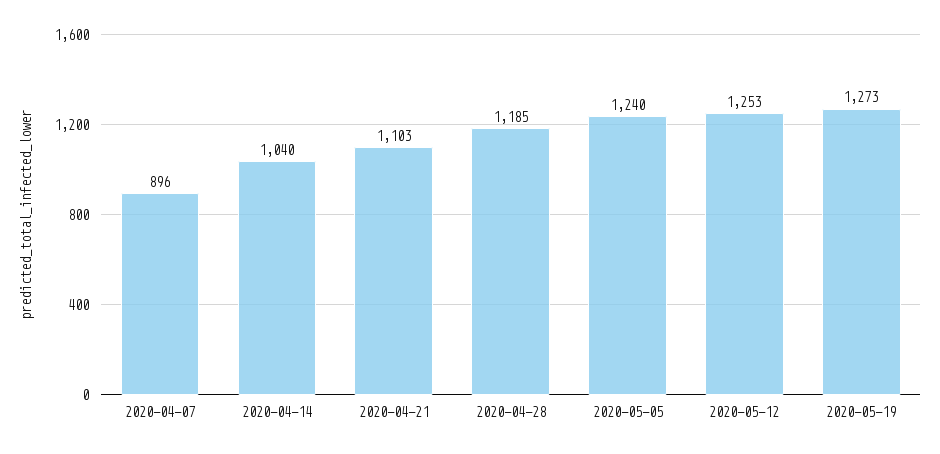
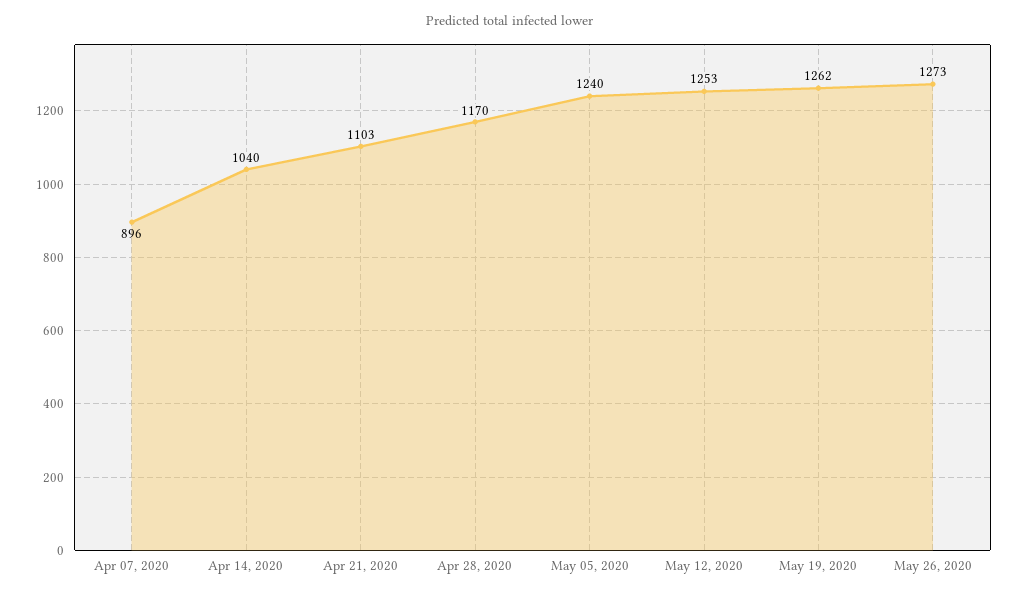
2020-04-28: 1185 -> 1170
2020-05-19: 1273 -> 1262
May 26, 2020: none -> 1273

